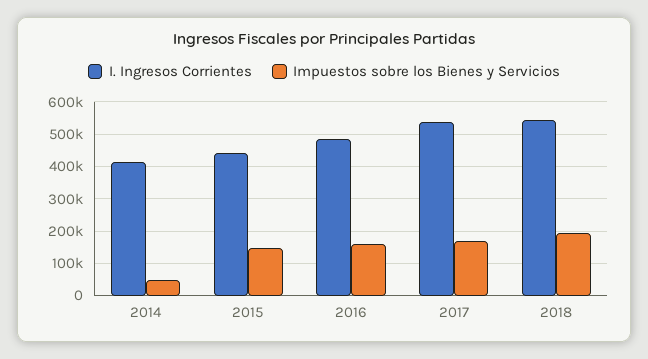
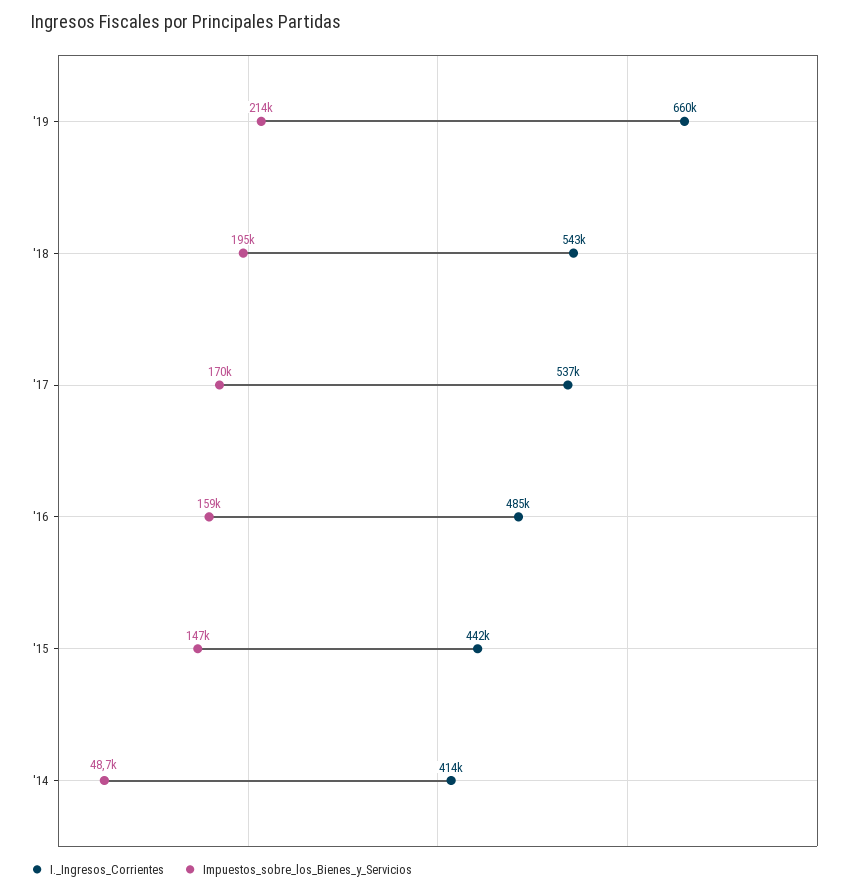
I. Ingresos Corrientes, '19: none -> 660000
Impuestos sobre los Bienes y Servicios, '19: none -> 214000

